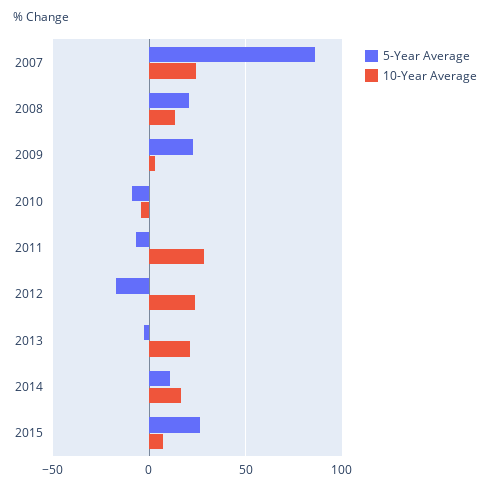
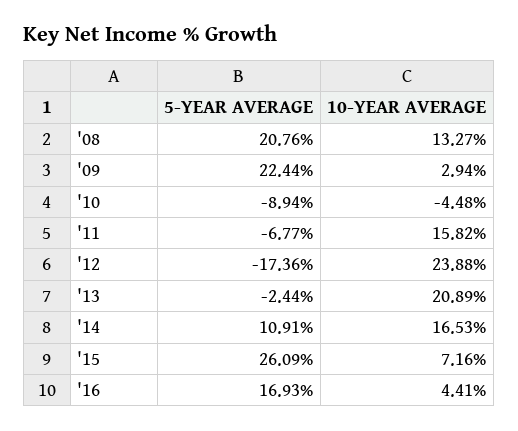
5-Year Average, 2007: 85 -> none
10-Year Average, 2007: 25 -> none
10-Year Average, 2011: 30 -> 15.82
5-Year Average, '16: none -> 16.93
10-Year Average, '16: none -> 4.41

